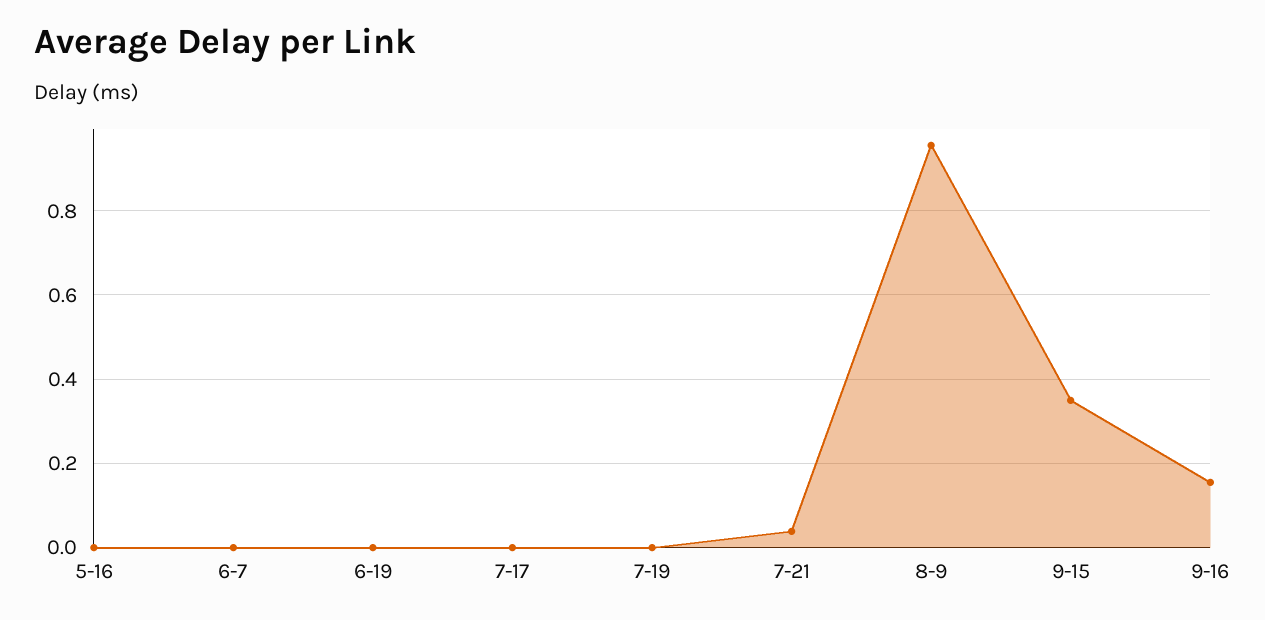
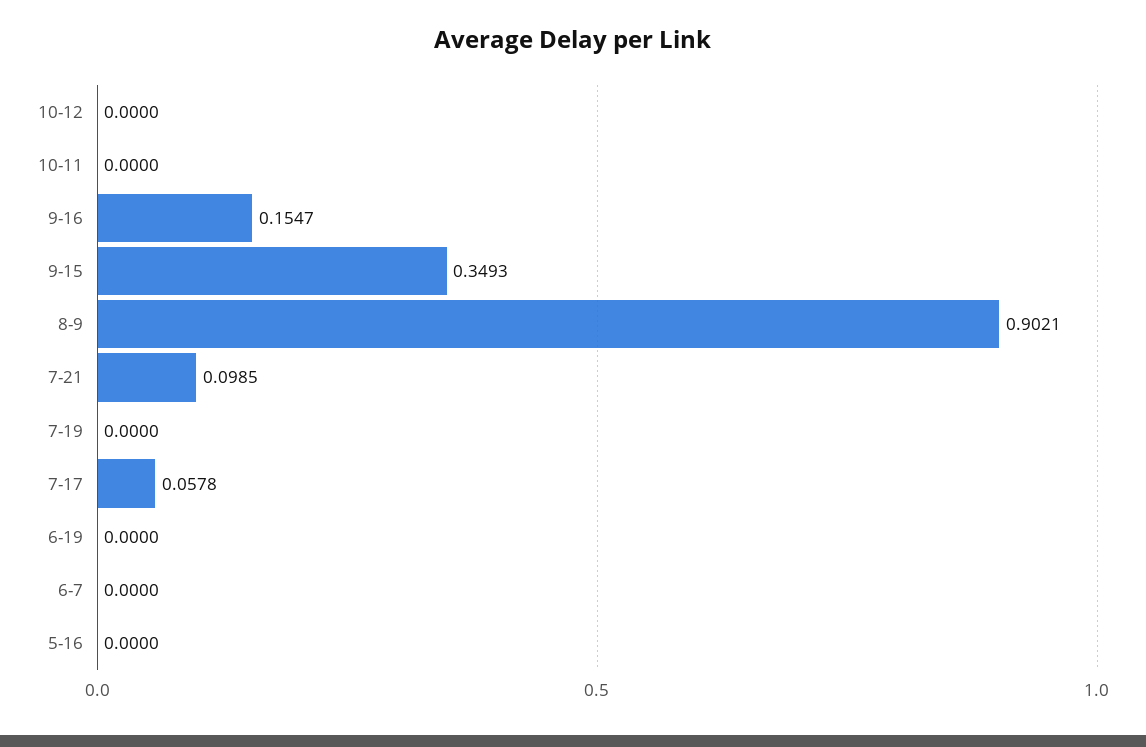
7-17: 0 -> 0.0578
7-21: 0.04 -> 0.0985
8-9: 0.96 -> 0.9021
10-12: none -> 0
10-11: none -> 0

